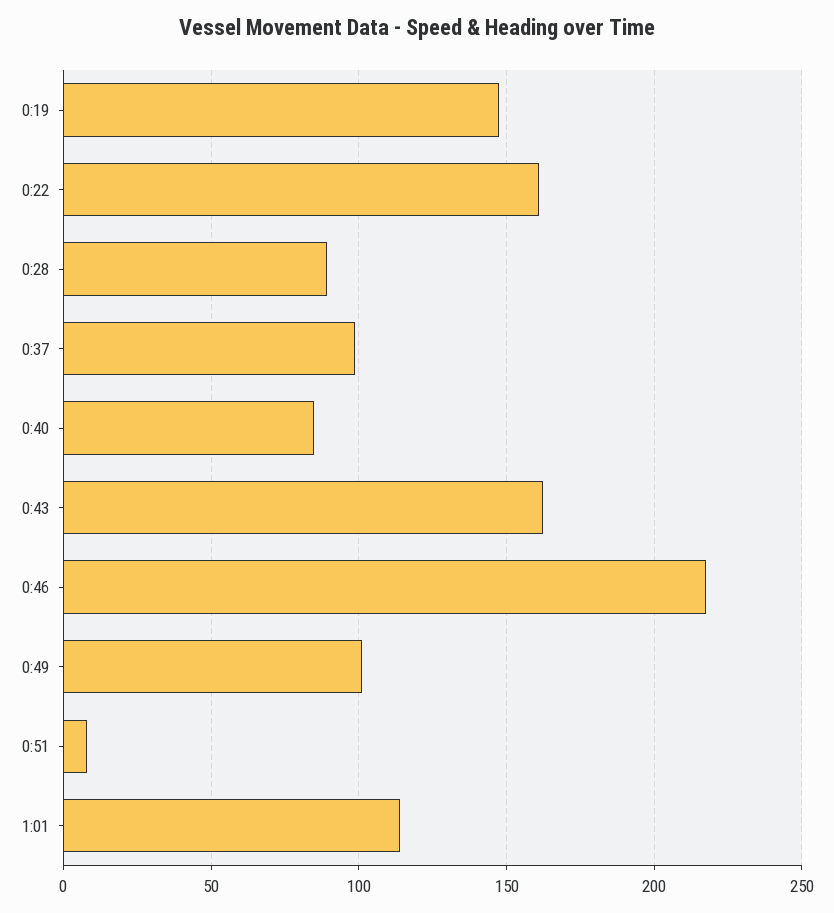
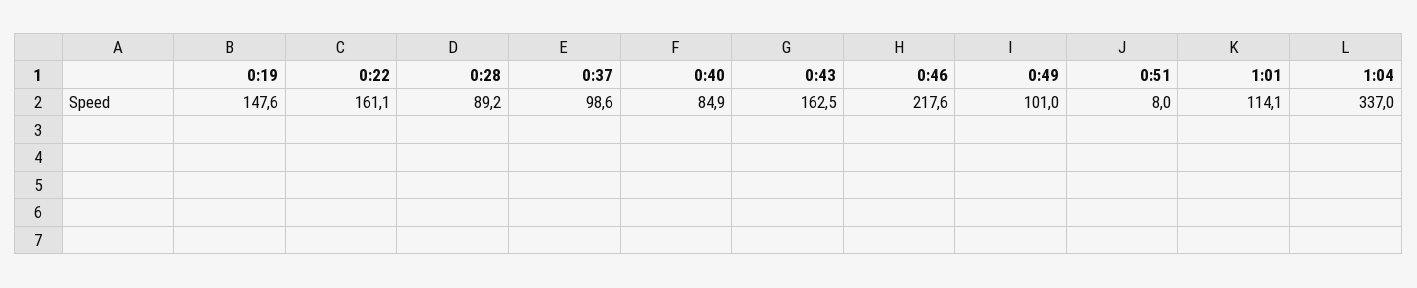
1:04: none -> 337

